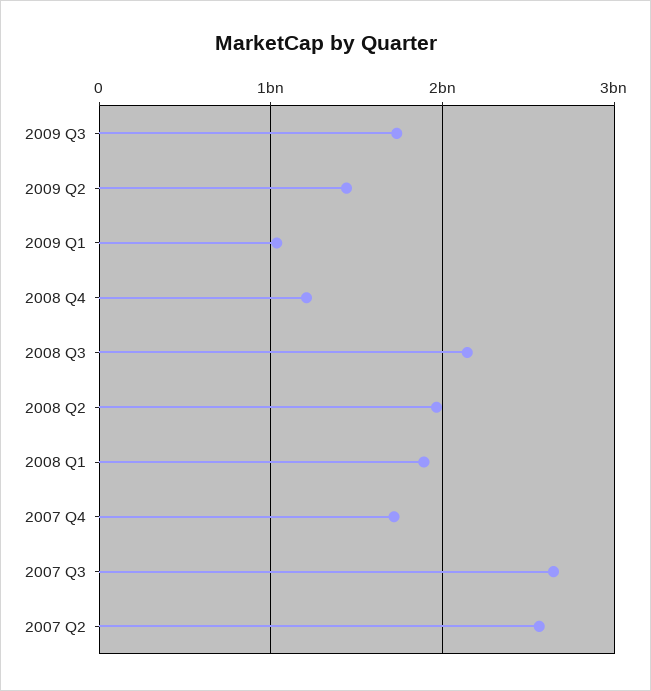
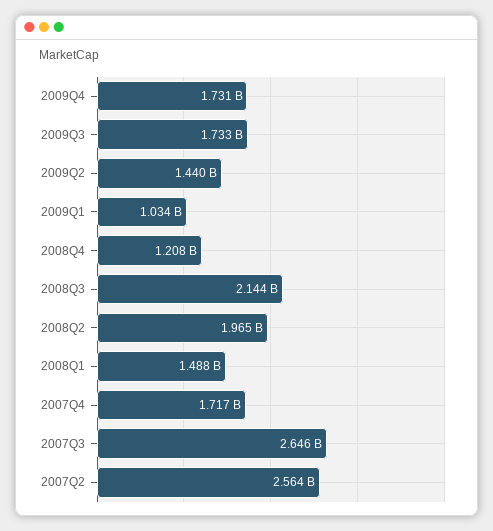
2008 Q1: 1900000000 -> 1488000000
2009Q4: none -> 1731000000

